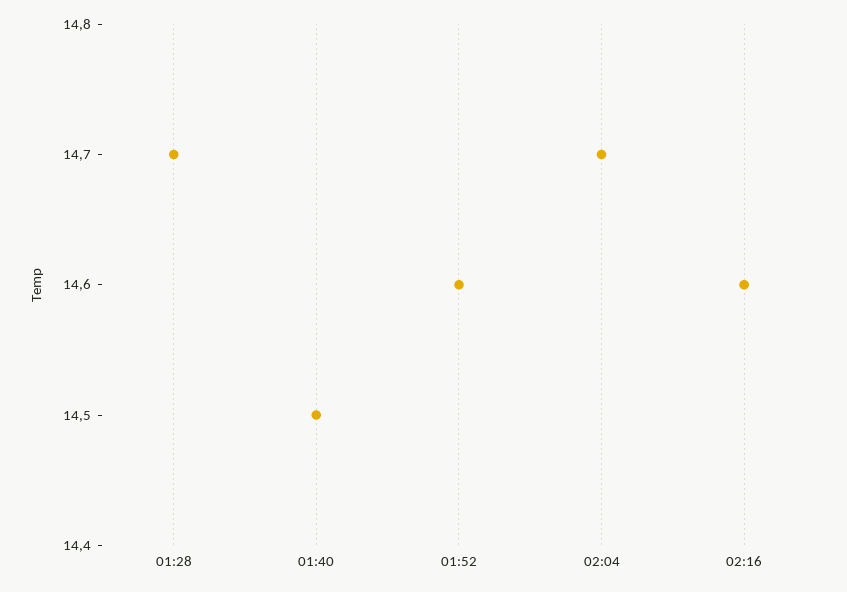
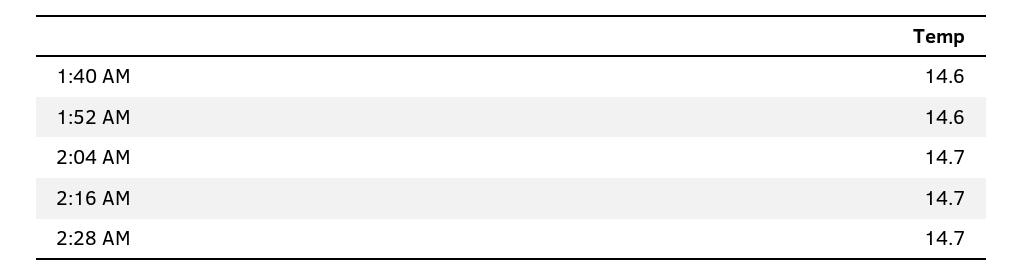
01:28: 14.7 -> none
01:40: 14.5 -> 14.6
02:16: 14.6 -> 14.7
2:28 AM: none -> 14.7

